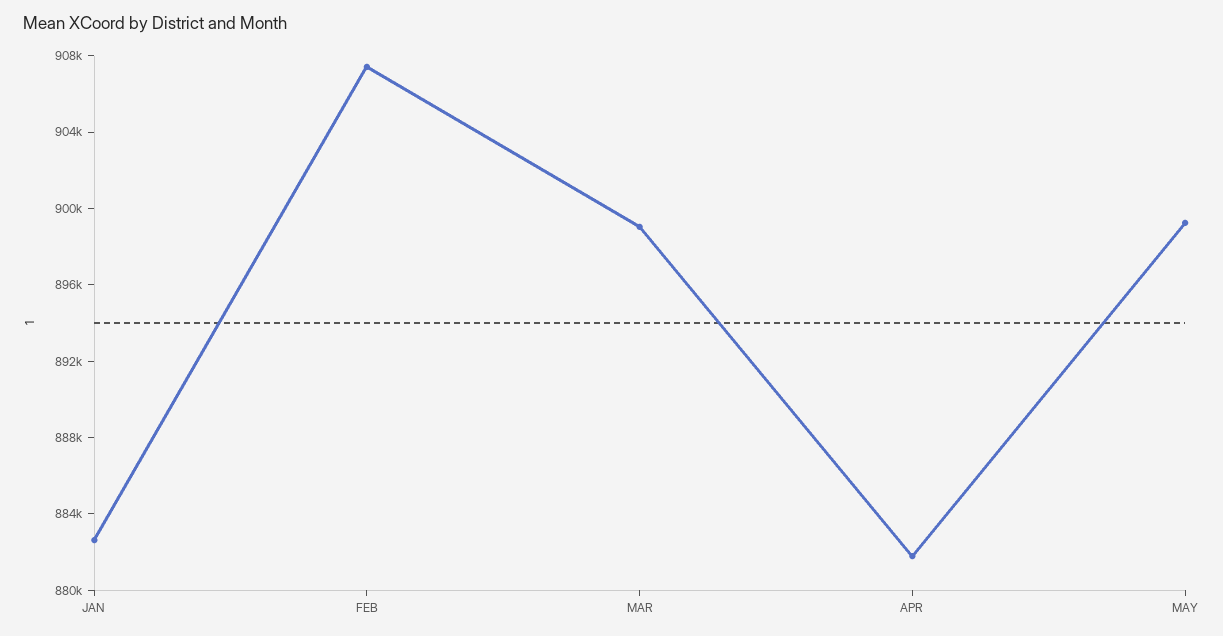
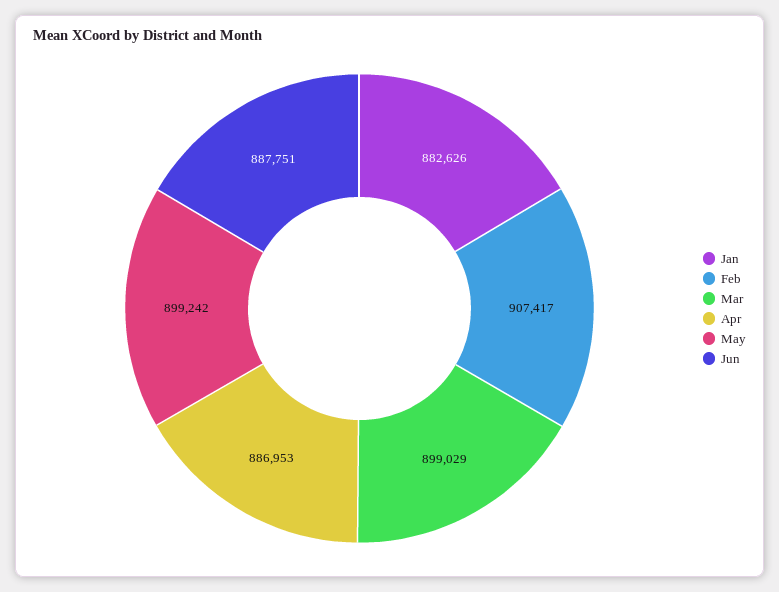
APR: 882000 -> 886953
Jun: none -> 887751

